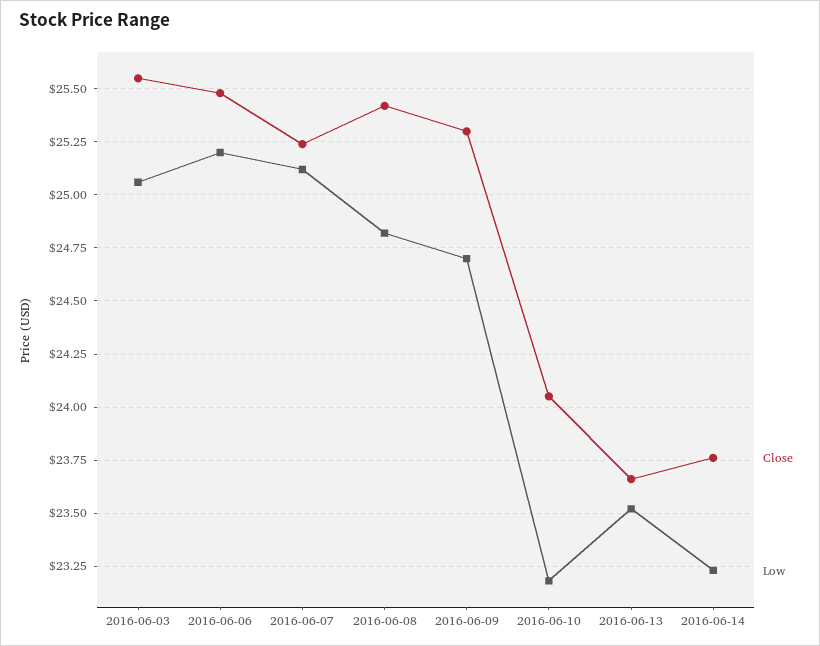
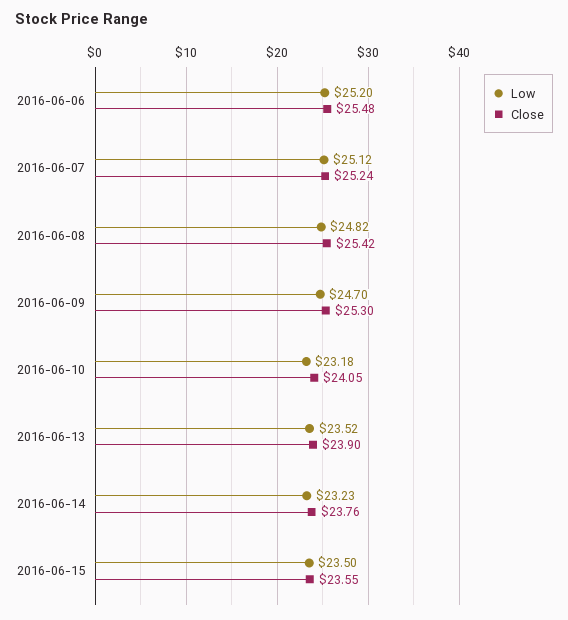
Close, 2016-06-03: 25.55 -> none
Low, 2016-06-03: 25.05 -> none
Close, 2016-06-13: 23.65 -> 23.9
Low, 2016-06-15: none -> 23.5
Close, 2016-06-15: none -> 23.55

